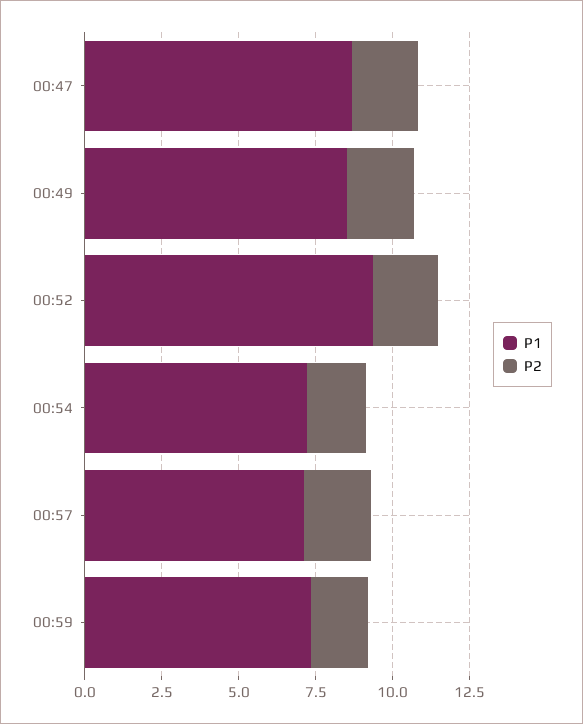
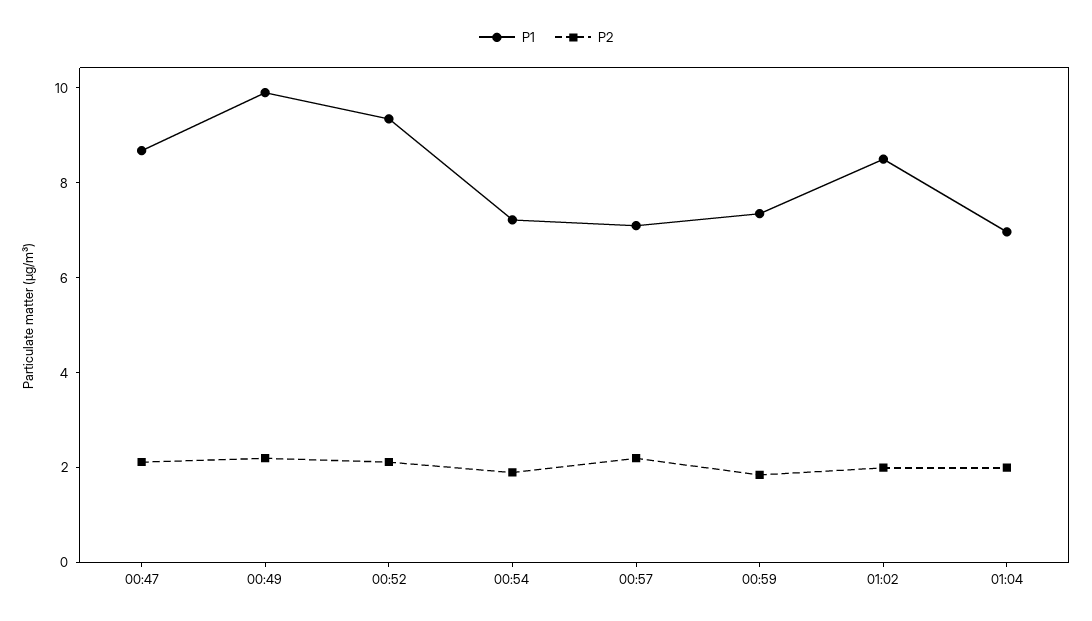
P1, 00:49: 8.5 -> 10
P1, 01:02: none -> 8.5
P2, 01:02: none -> 2
P1, 01:04: none -> 7
P2, 01:04: none -> 2

